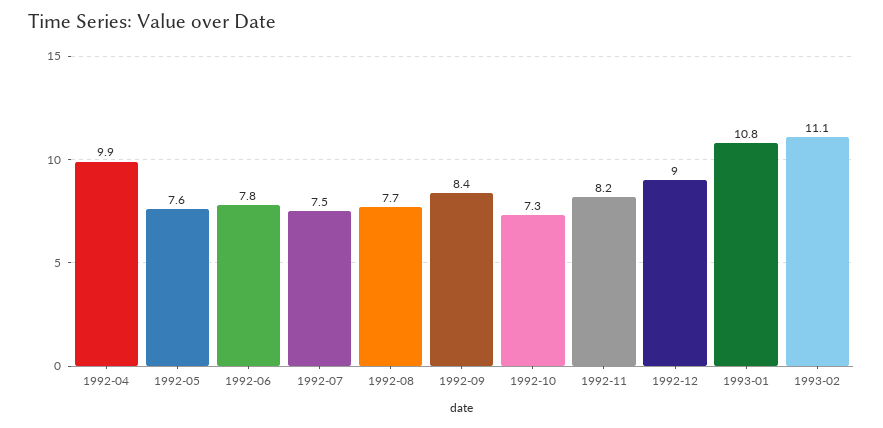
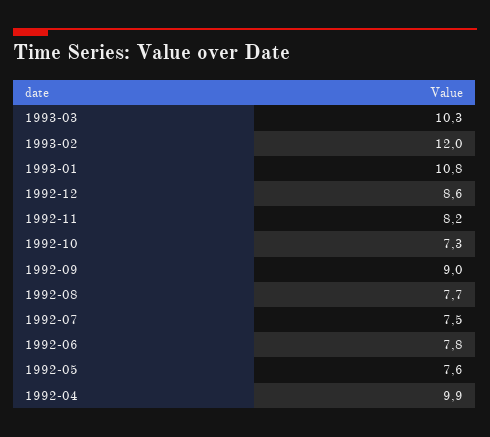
1992-09: 8.4 -> 9
1992-12: 9 -> 8.6
1993-02: 11.1 -> 12
1993-03: none -> 10.3

